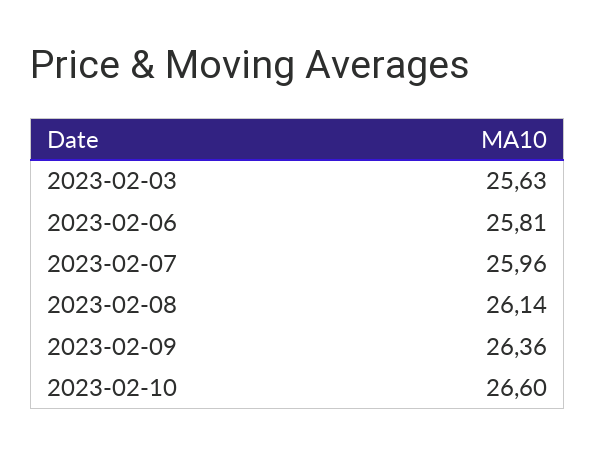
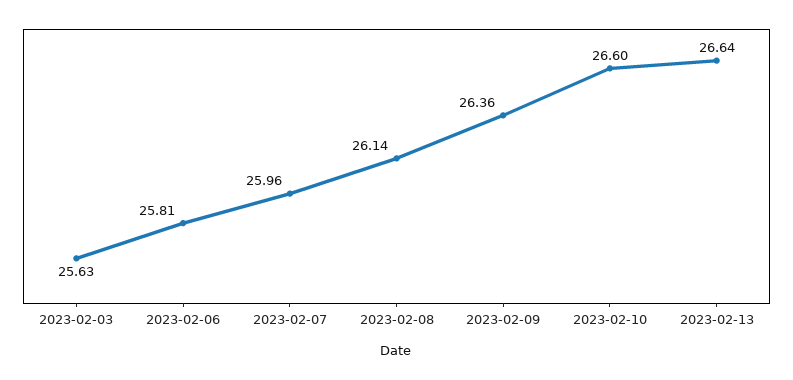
2023-02-13: none -> 26.64

